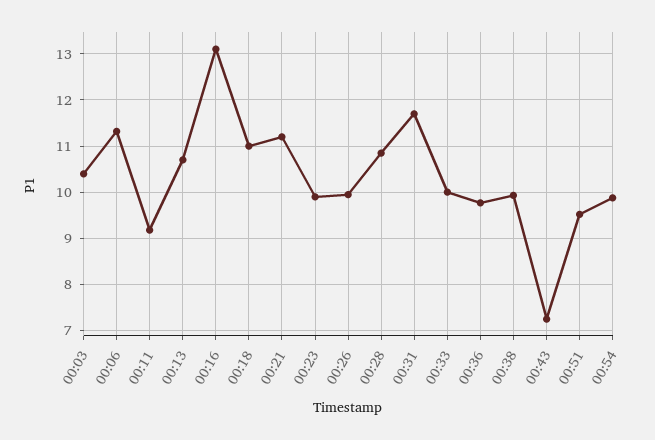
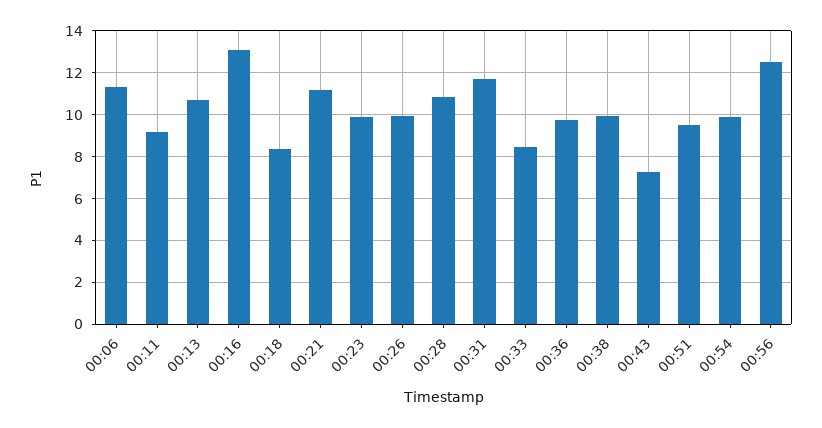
00:03: 10.4 -> none
00:18: 11 -> 8.5
00:33: 10 -> 8.5
00:56: none -> 12.5

